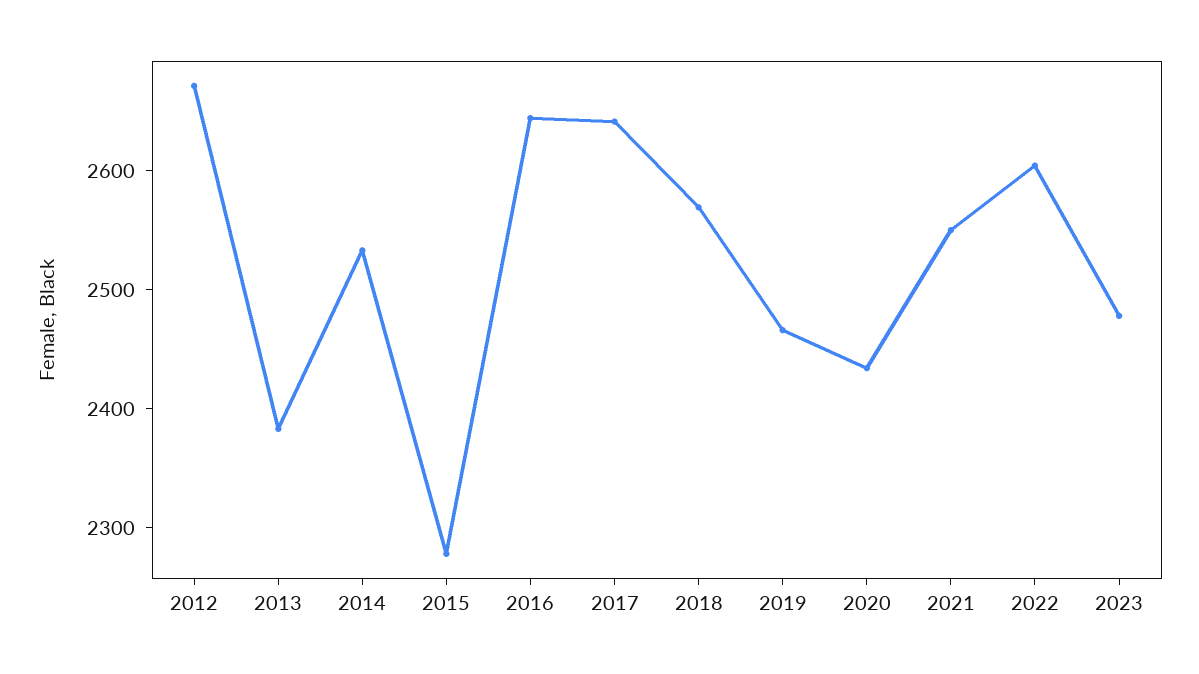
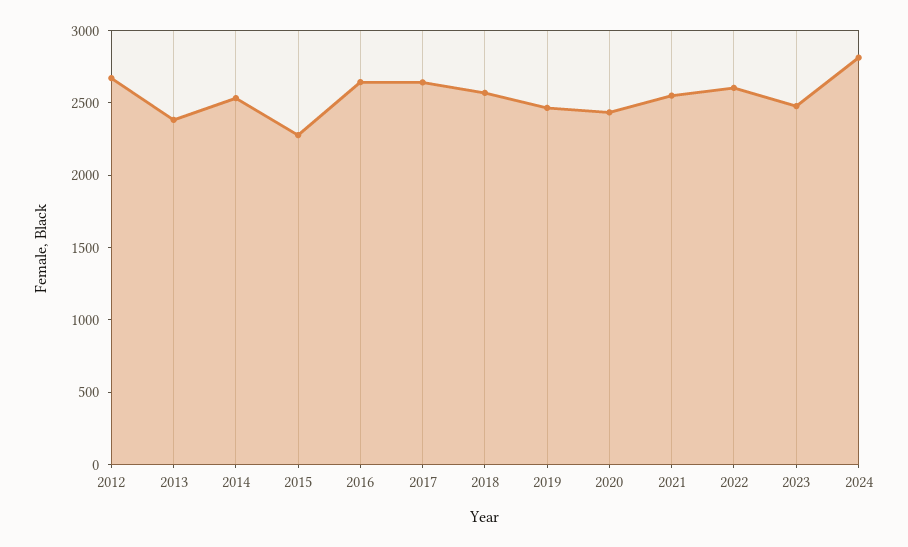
2024: none -> 2800

